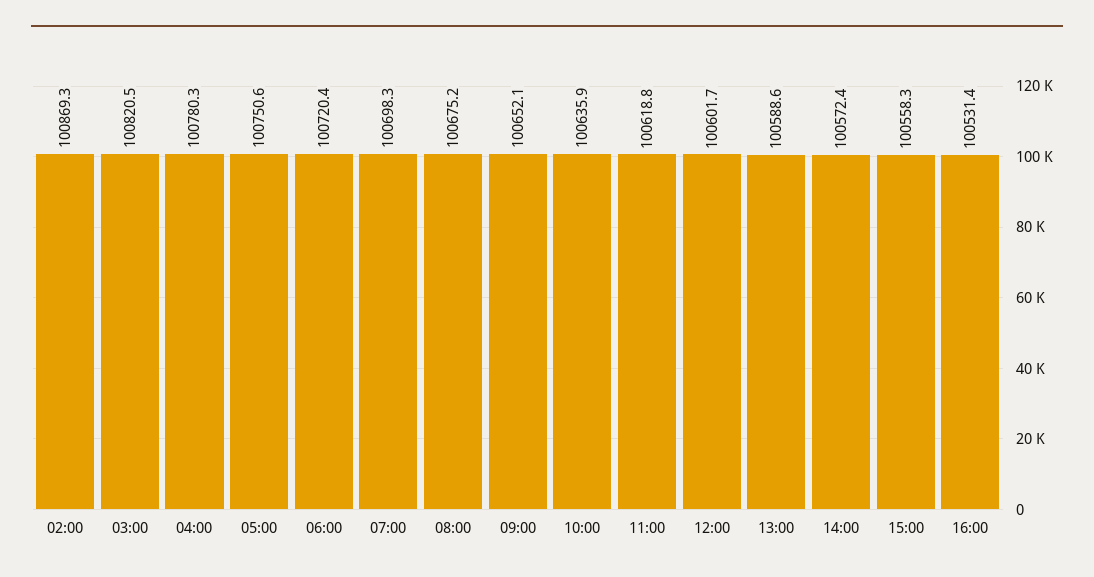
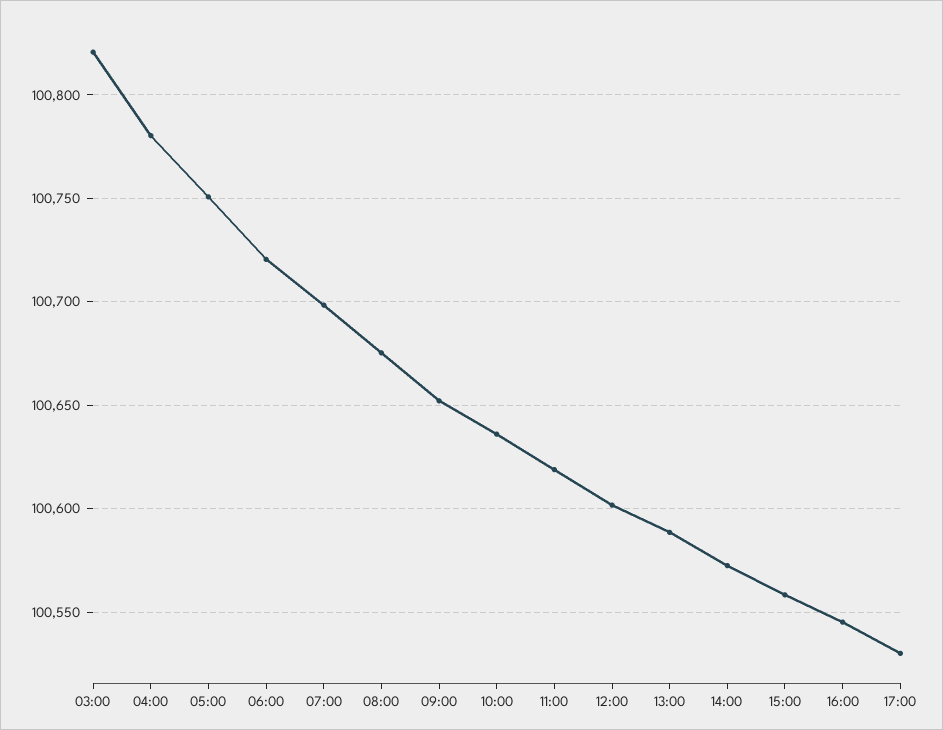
02:00: 100869.3 -> none
16:00: 100531.4 -> 100545
17:00: none -> 100530

